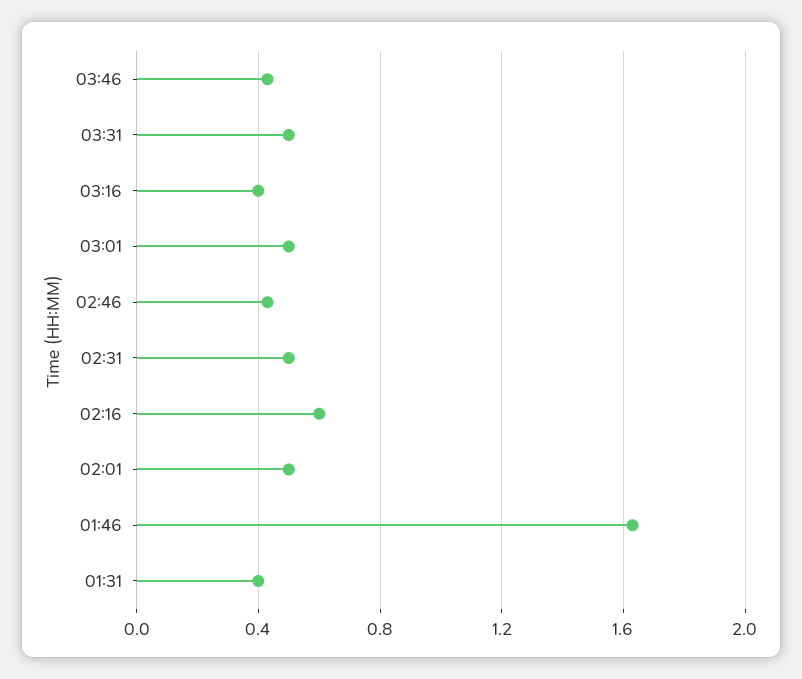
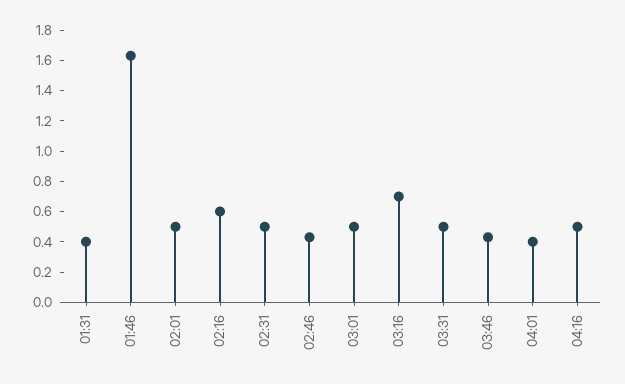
03:16: 0.4 -> 0.7
04:01: none -> 0.4
04:16: none -> 0.5

